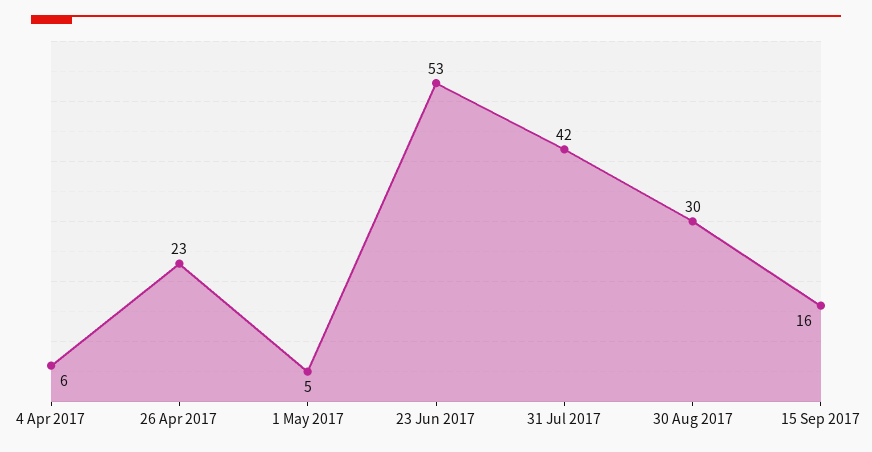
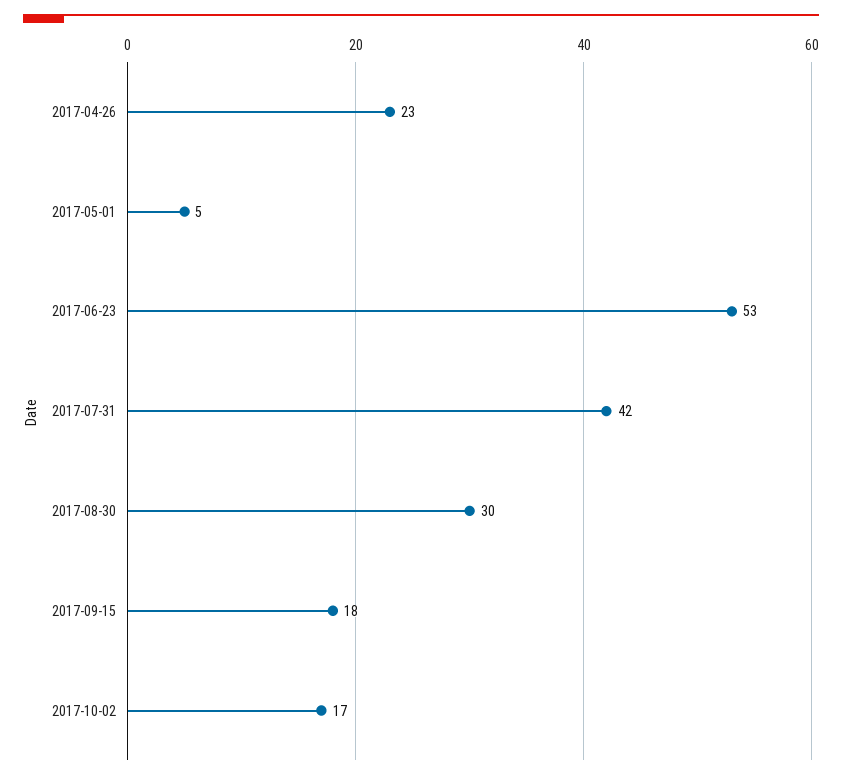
4 Apr 2017: 6 -> none
15 Sep 2017: 16 -> 18
2017-10-02: none -> 17

